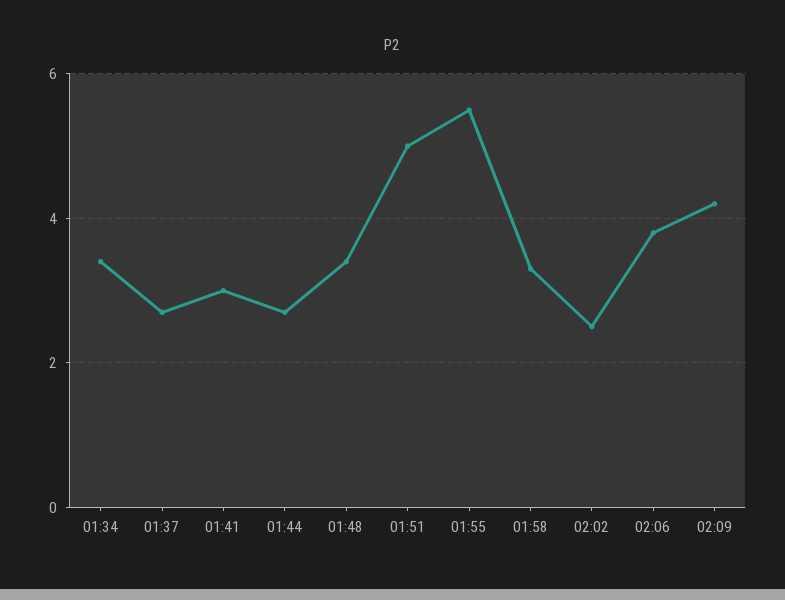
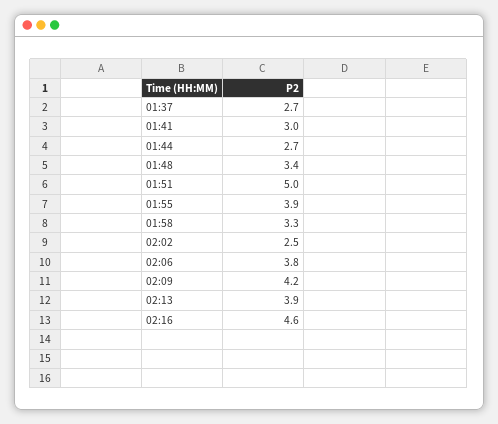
01:34: 3.5 -> none
01:55: 5.5 -> 3.9
02:13: none -> 3.9
02:16: none -> 4.6

